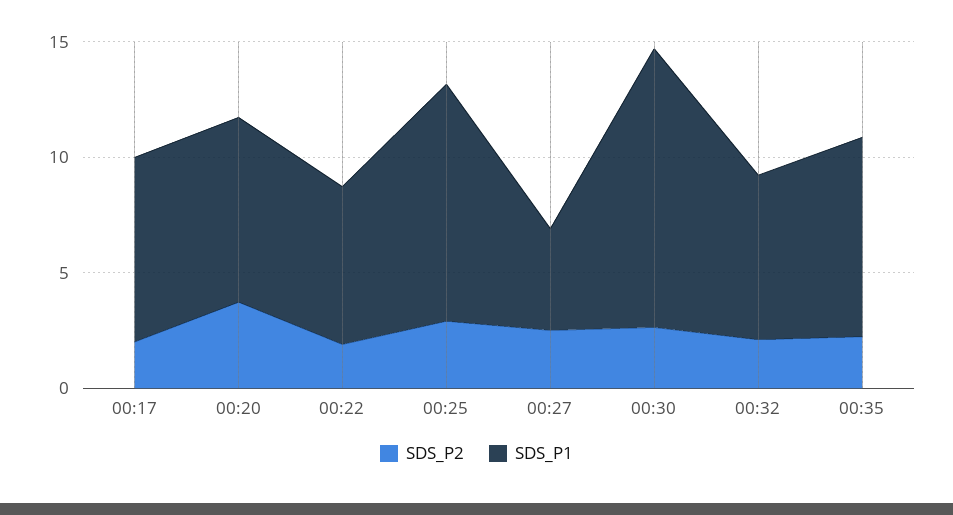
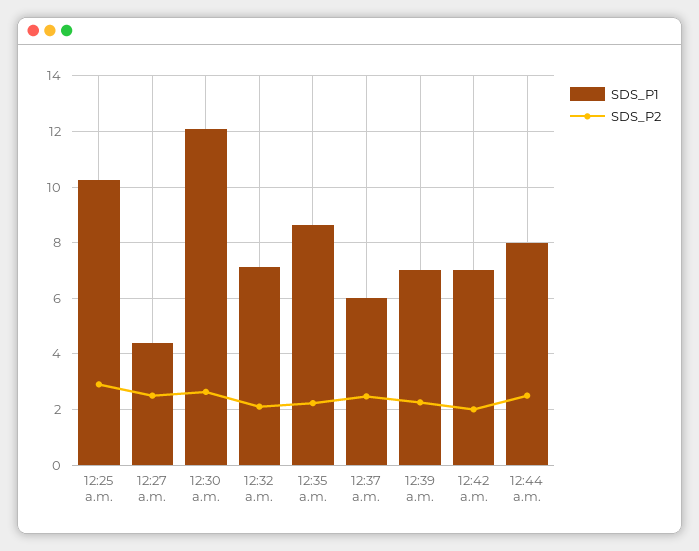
SDS_P2, 00:17: 2 -> none
SDS_P1, 00:17: 8 -> none
SDS_P2, 00:20: 4 -> none
SDS_P1, 00:20: 8 -> none
SDS_P2, 00:22: 2 -> none
SDS_P1, 00:22: 7 -> none
SDS_P1, 12:37 a.m.: none -> 6
SDS_P2, 12:37 a.m.: none -> 2.5
SDS_P1, 12:39 a.m.: none -> 7
SDS_P2, 12:39 a.m.: none -> 2.25
SDS_P1, 12:42 a.m.: none -> 7
SDS_P2, 12:42 a.m.: none -> 2
SDS_P1, 12:44 a.m.: none -> 8
SDS_P2, 12:44 a.m.: none -> 2.5

